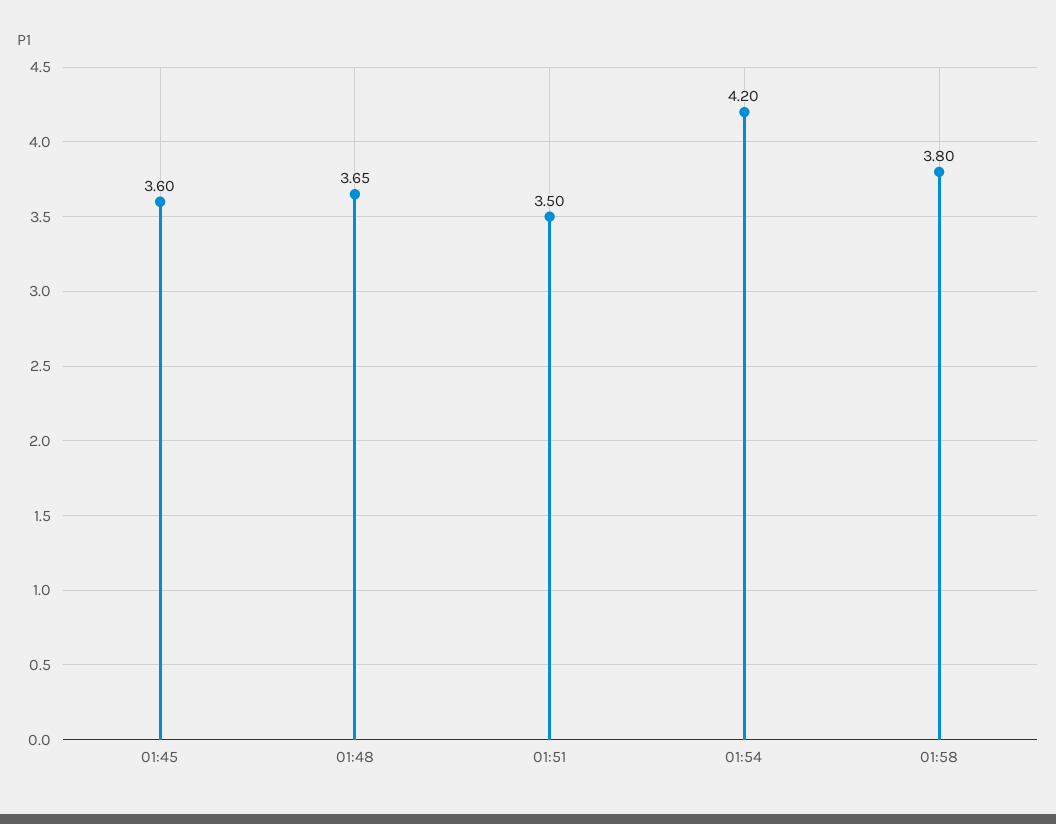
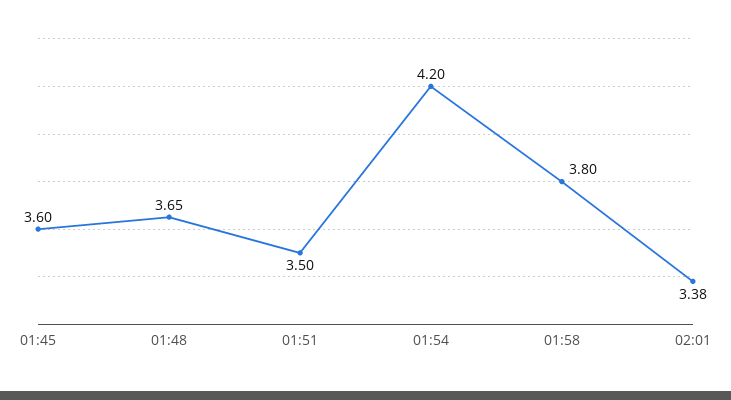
02:01: none -> 3.38

